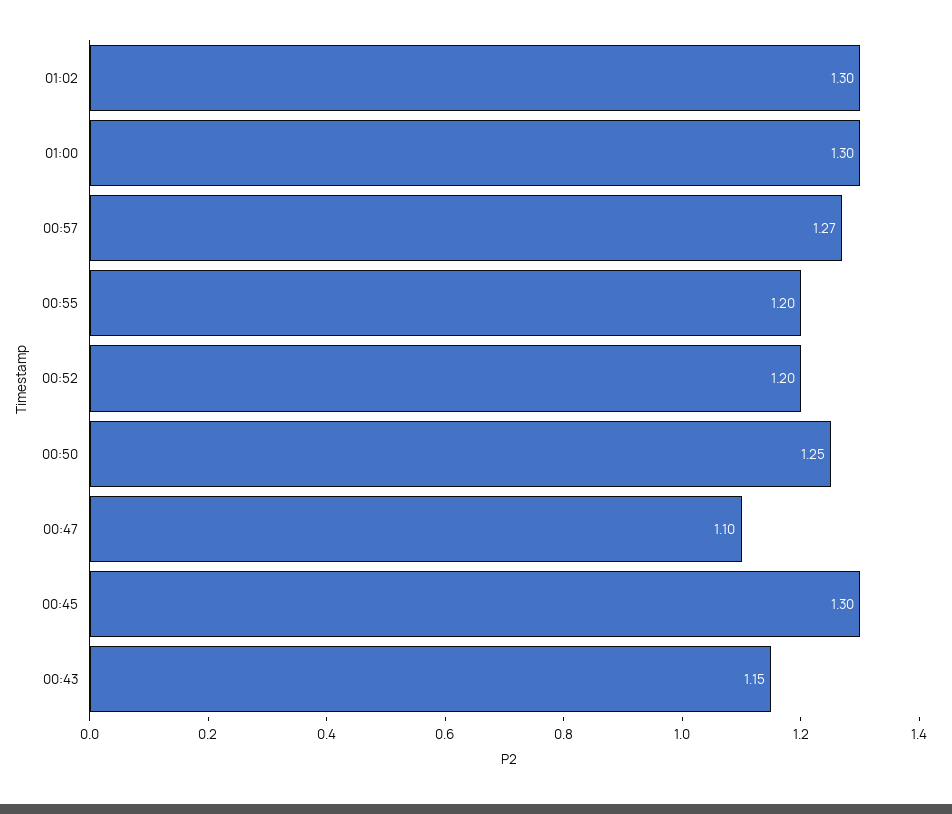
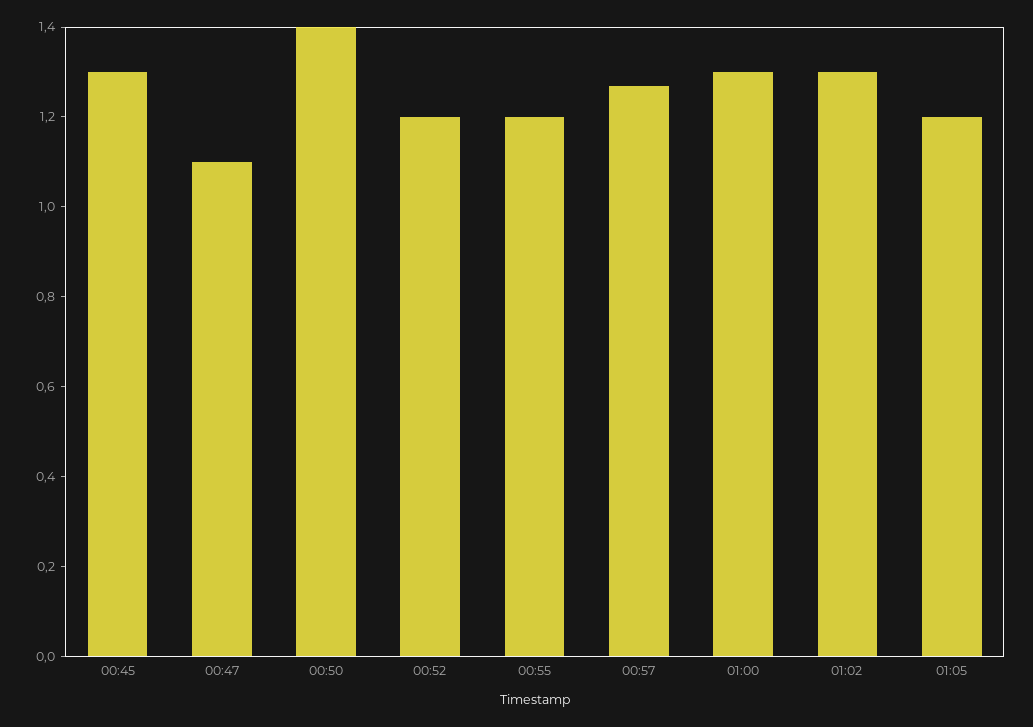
00:50: 1.25 -> 1.4
00:43: 1.15 -> none
01:05: none -> 1.2

